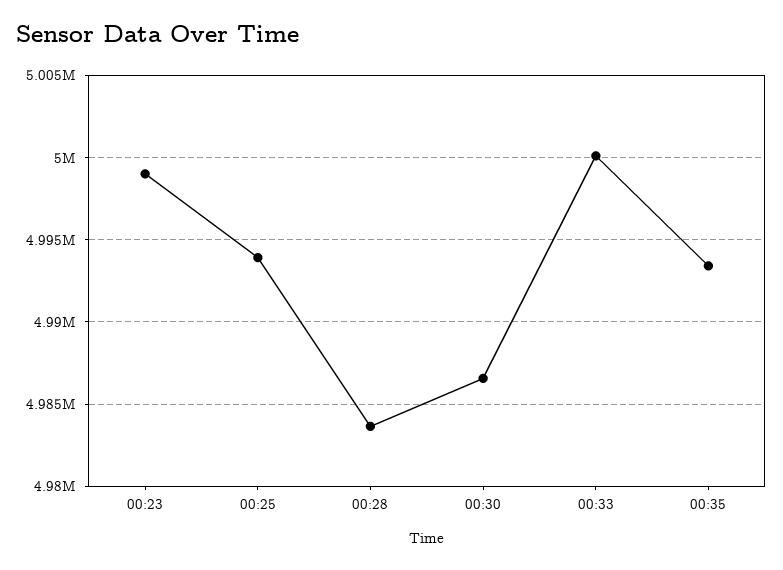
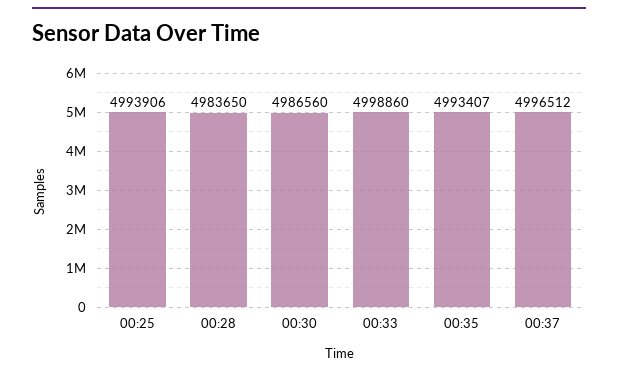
00:23: 4999000 -> none
00:33: 5000000 -> 4998860
00:37: none -> 4996512

